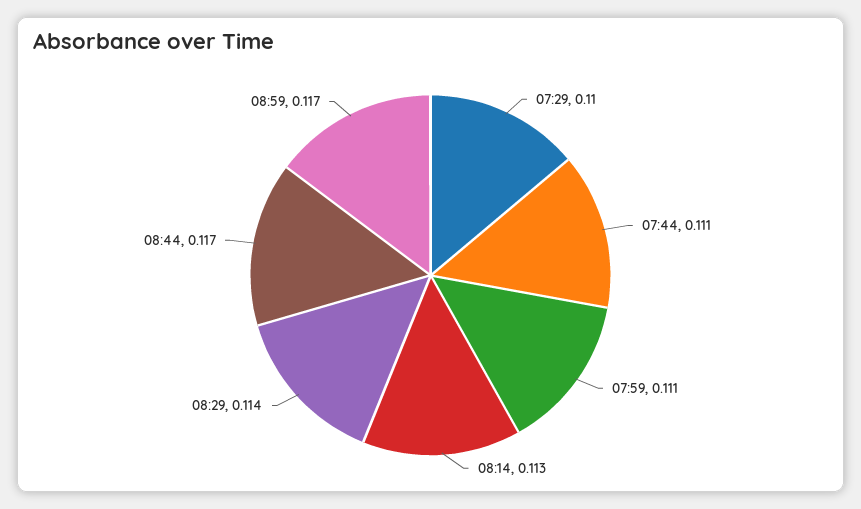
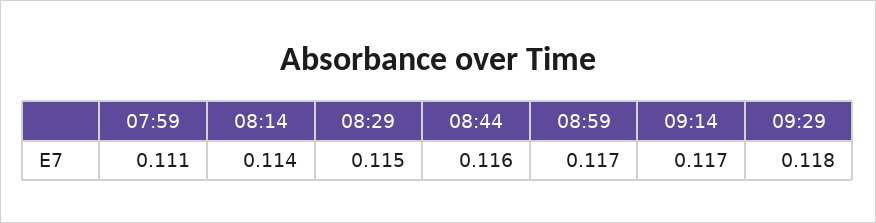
07:29: 0.11 -> none
07:44: 0.111 -> none
08:14: 0.113 -> 0.114
08:29: 0.114 -> 0.115
08:44: 0.117 -> 0.116
09:14: none -> 0.117
09:29: none -> 0.118

